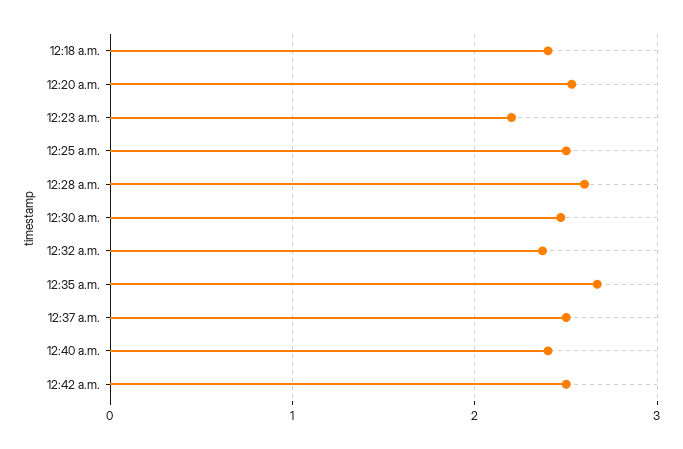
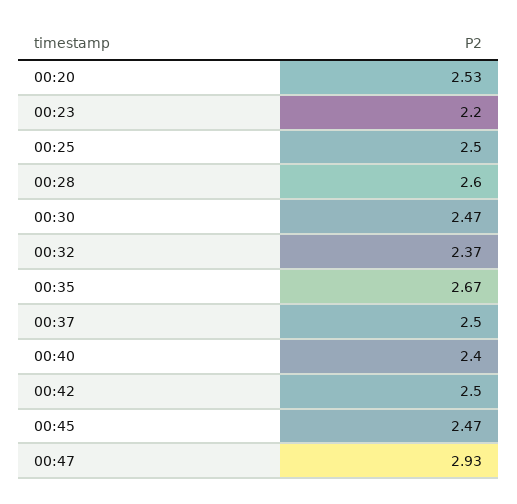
12:18 a.m.: 2.4 -> none
00:45: none -> 2.47
00:47: none -> 2.93

